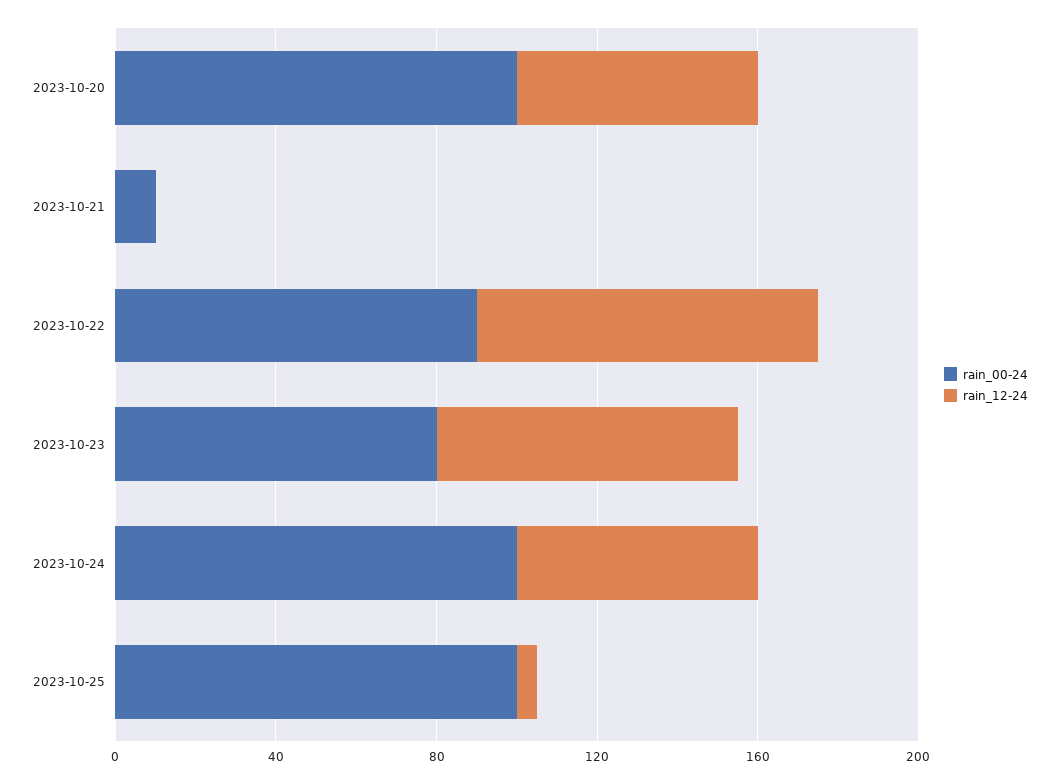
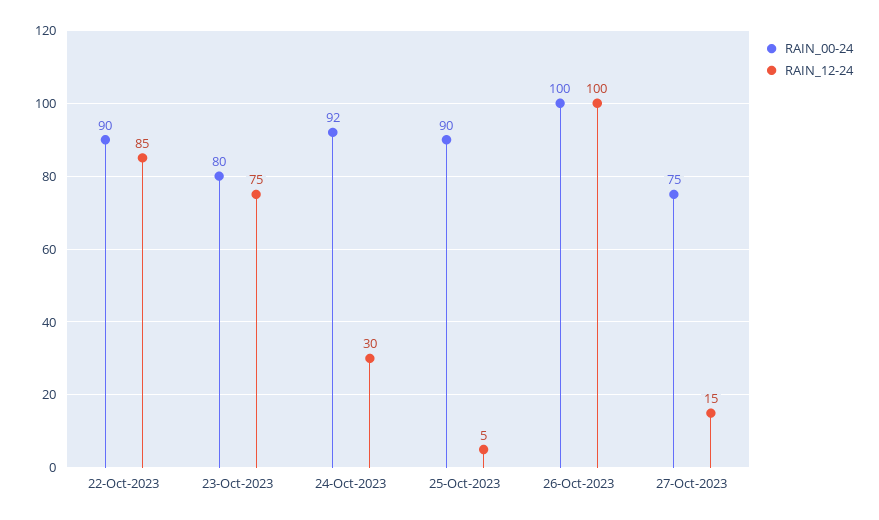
rain_00-24, 2023-10-20: 100 -> none
rain_12-24, 2023-10-20: 60 -> none
rain_00-24, 2023-10-21: 10 -> none
rain_12-24, 2023-10-21: 0 -> none
rain_00-24, 2023-10-24: 100 -> 92
rain_12-24, 2023-10-24: 60 -> 30
rain_00-24, 2023-10-25: 100 -> 90
rain_00-24, 26-Oct-2023: none -> 100
rain_12-24, 26-Oct-2023: none -> 100
rain_00-24, 27-Oct-2023: none -> 75
rain_12-24, 27-Oct-2023: none -> 15

